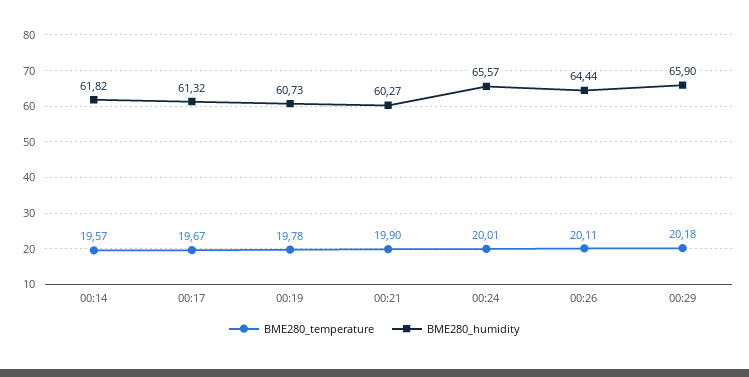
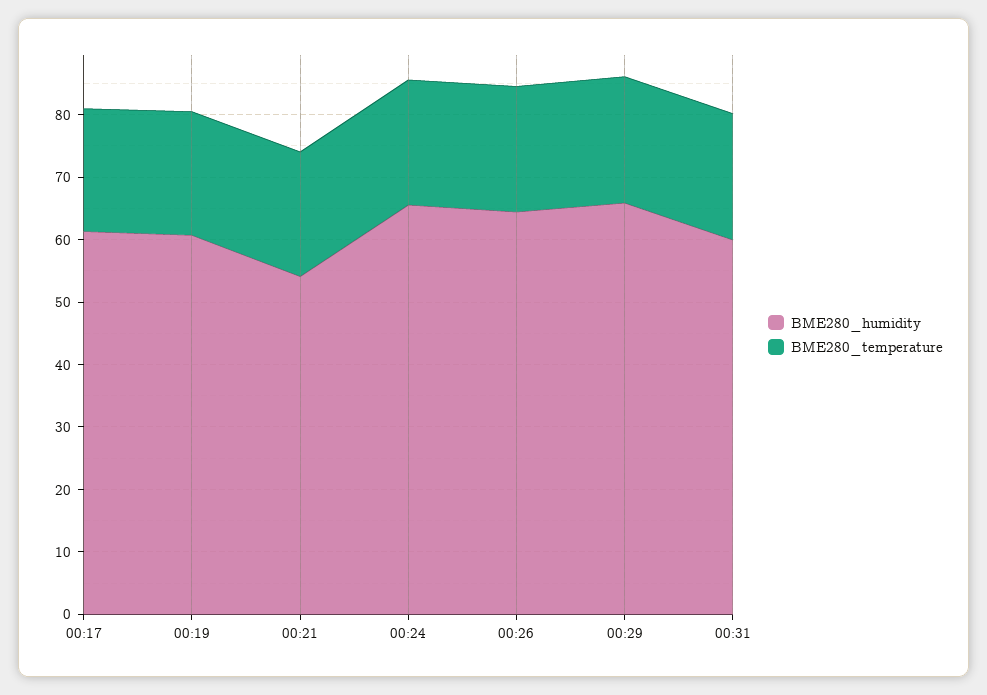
BME280_temperature, 00:14: 19.57 -> none
BME280_humidity, 00:14: 61.82 -> none
BME280_humidity, 00:21: 60.27 -> 54
BME280_humidity, 00:31: none -> 60
BME280_temperature, 00:31: none -> 20

